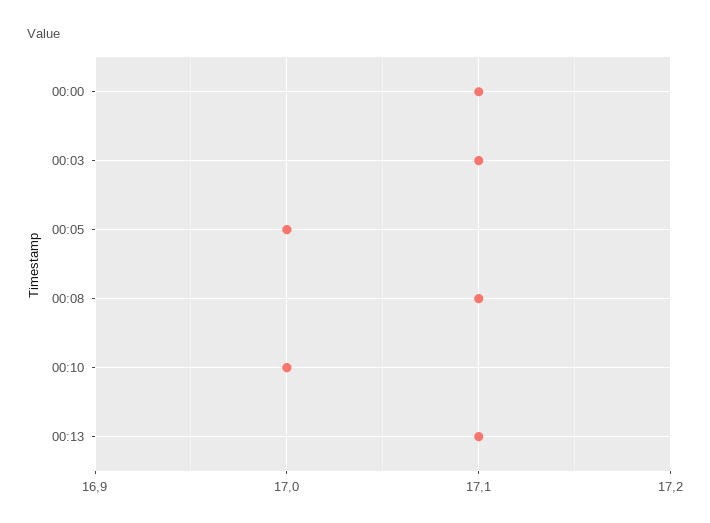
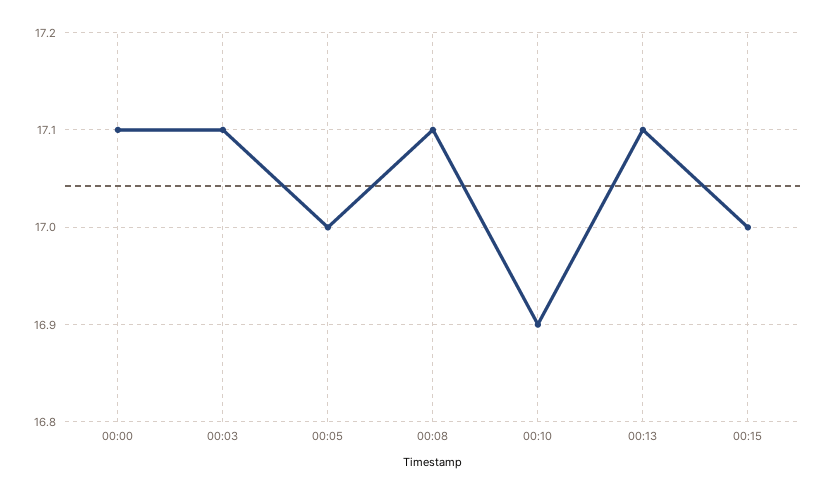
00:10: 17 -> 16.9
00:15: none -> 17

